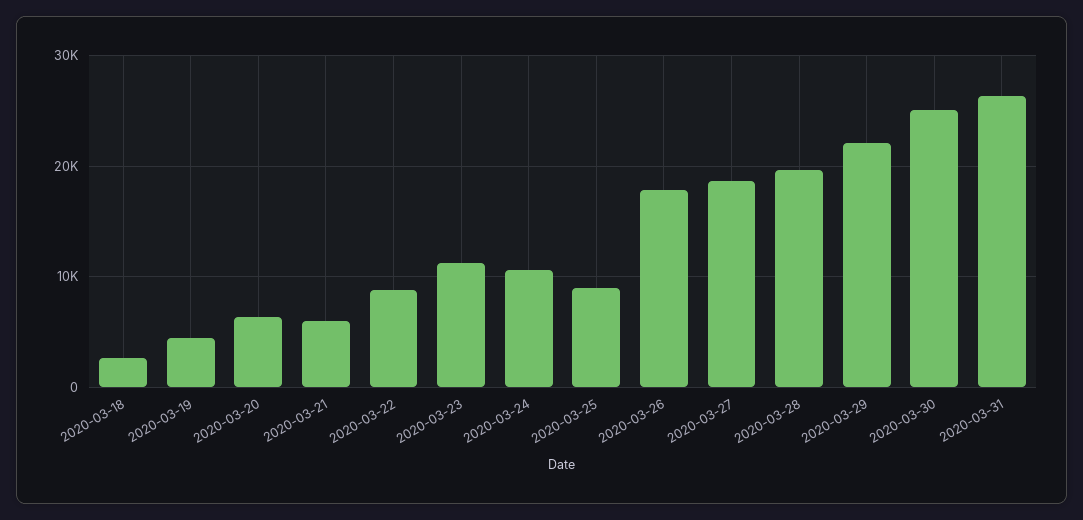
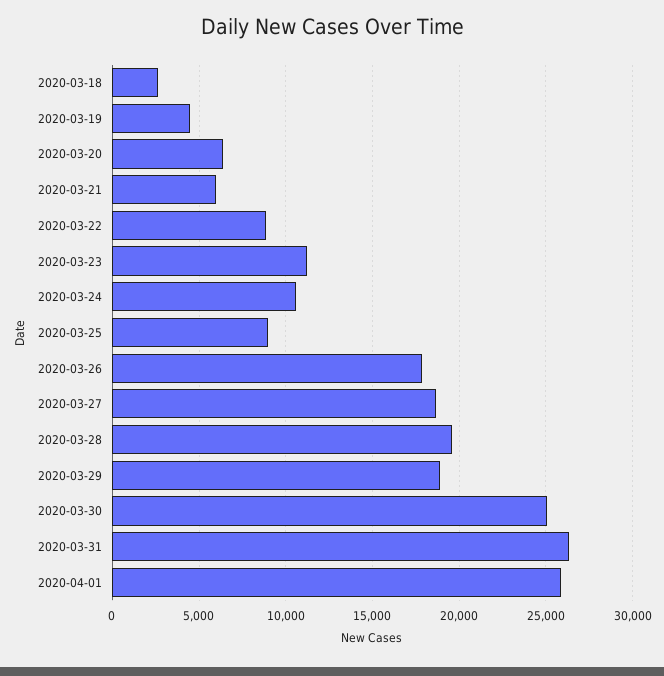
2020-03-29: 22000 -> 19000
2020-04-01: none -> 26000

